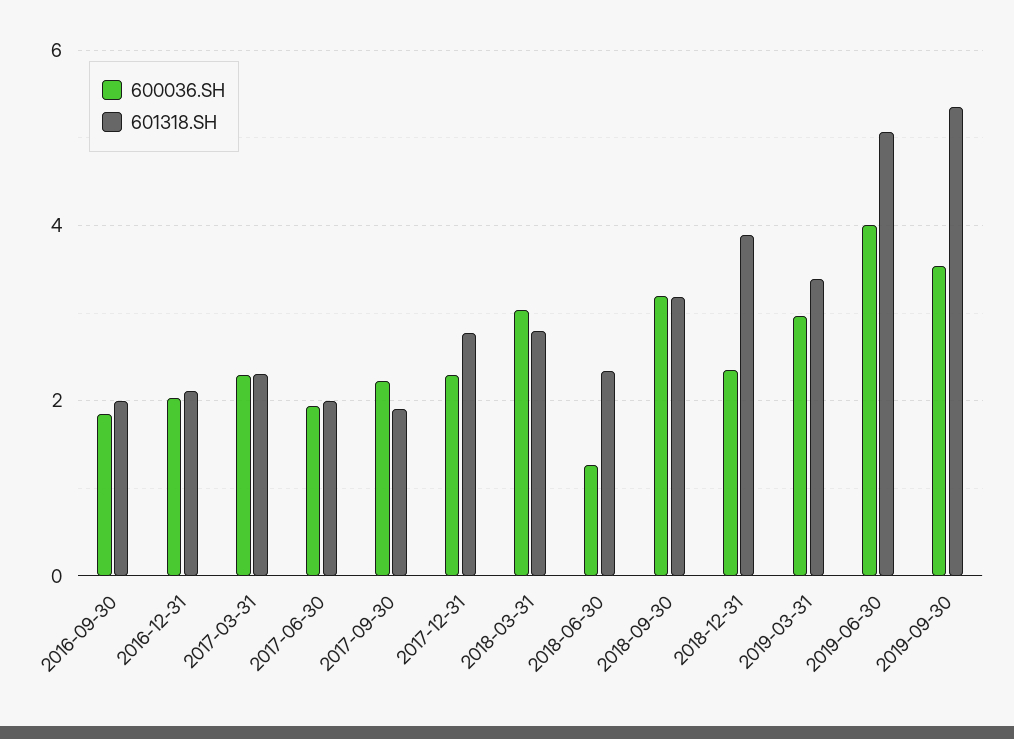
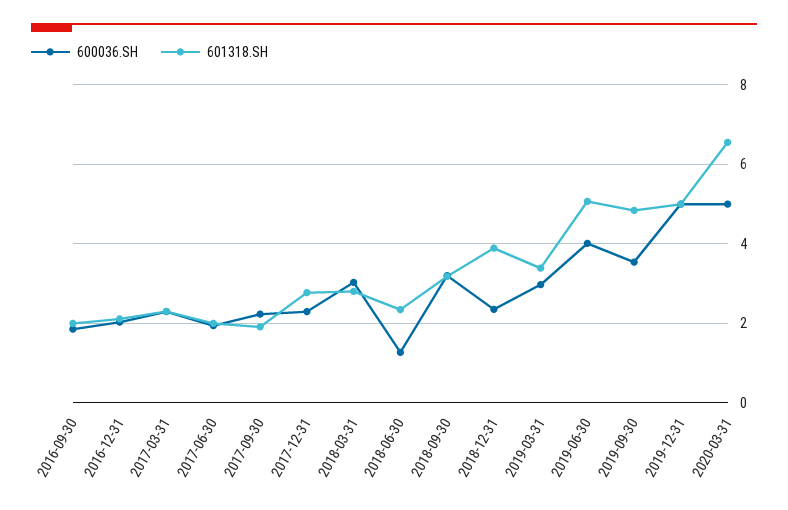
601318.SH, 2019-09-30: 5.4 -> 4.8
600036.SH, 2019-12-31: none -> 5
601318.SH, 2019-12-31: none -> 5
600036.SH, 2020-03-31: none -> 5
601318.SH, 2020-03-31: none -> 6.6

